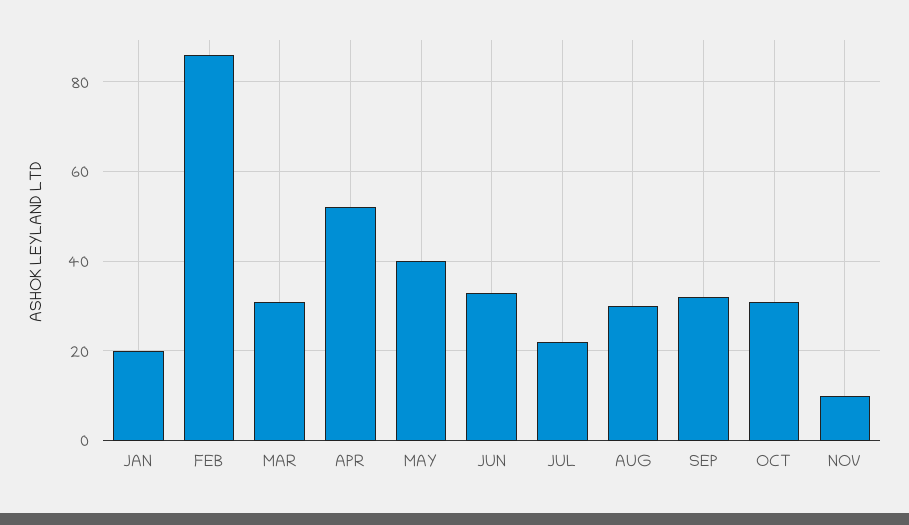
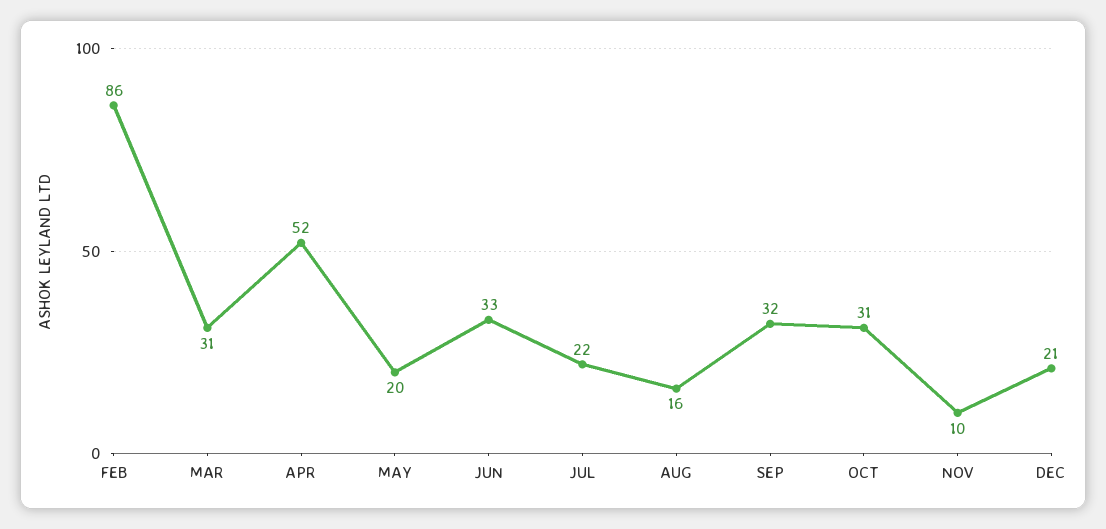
JAN: 20 -> none
MAY: 40 -> 20
AUG: 30 -> 16
DEC: none -> 21

